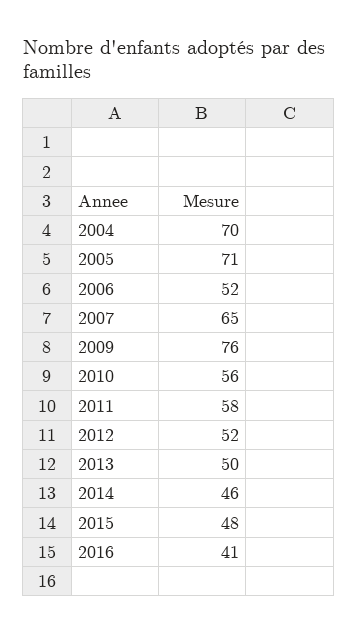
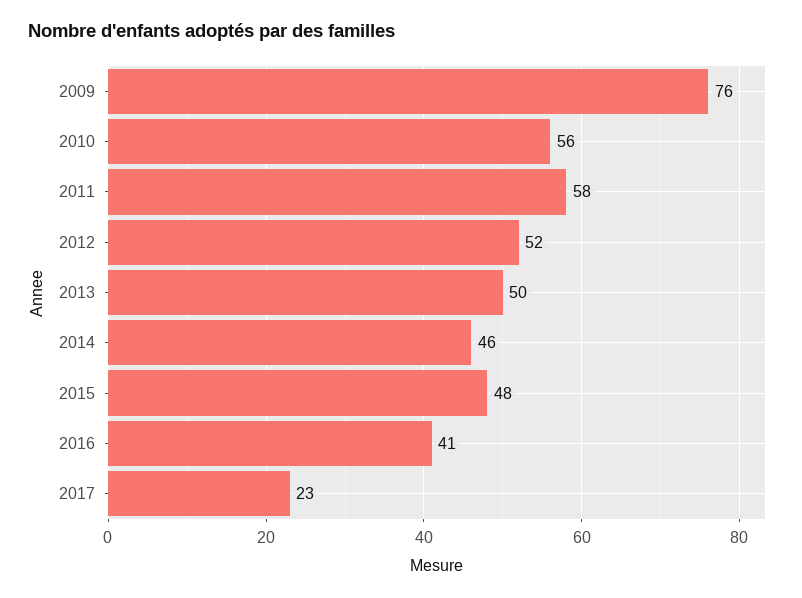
2004: 70 -> none
2005: 71 -> none
2006: 52 -> none
2007: 65 -> none
2017: none -> 23

